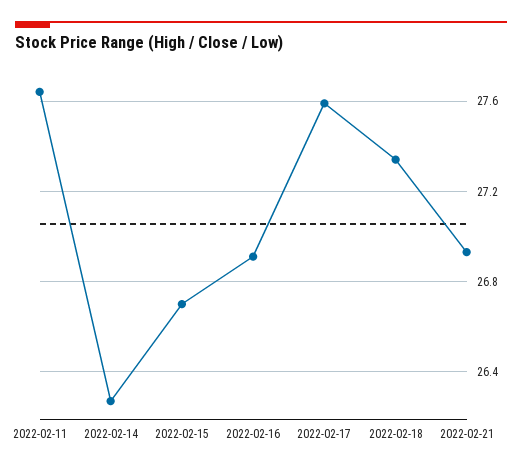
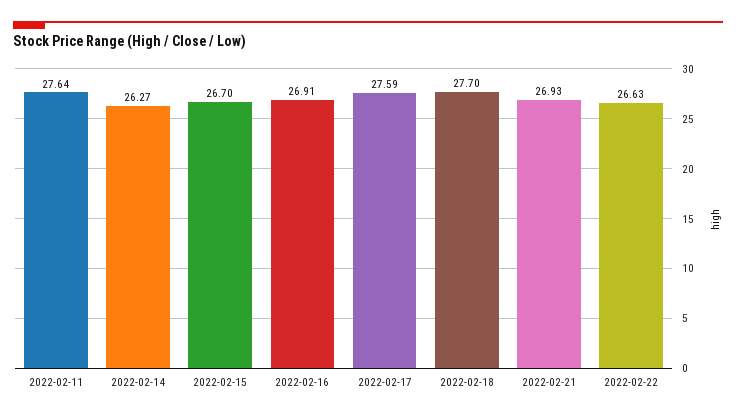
2022-02-18: 27.35 -> 27.7
2022-02-22: none -> 26.63

